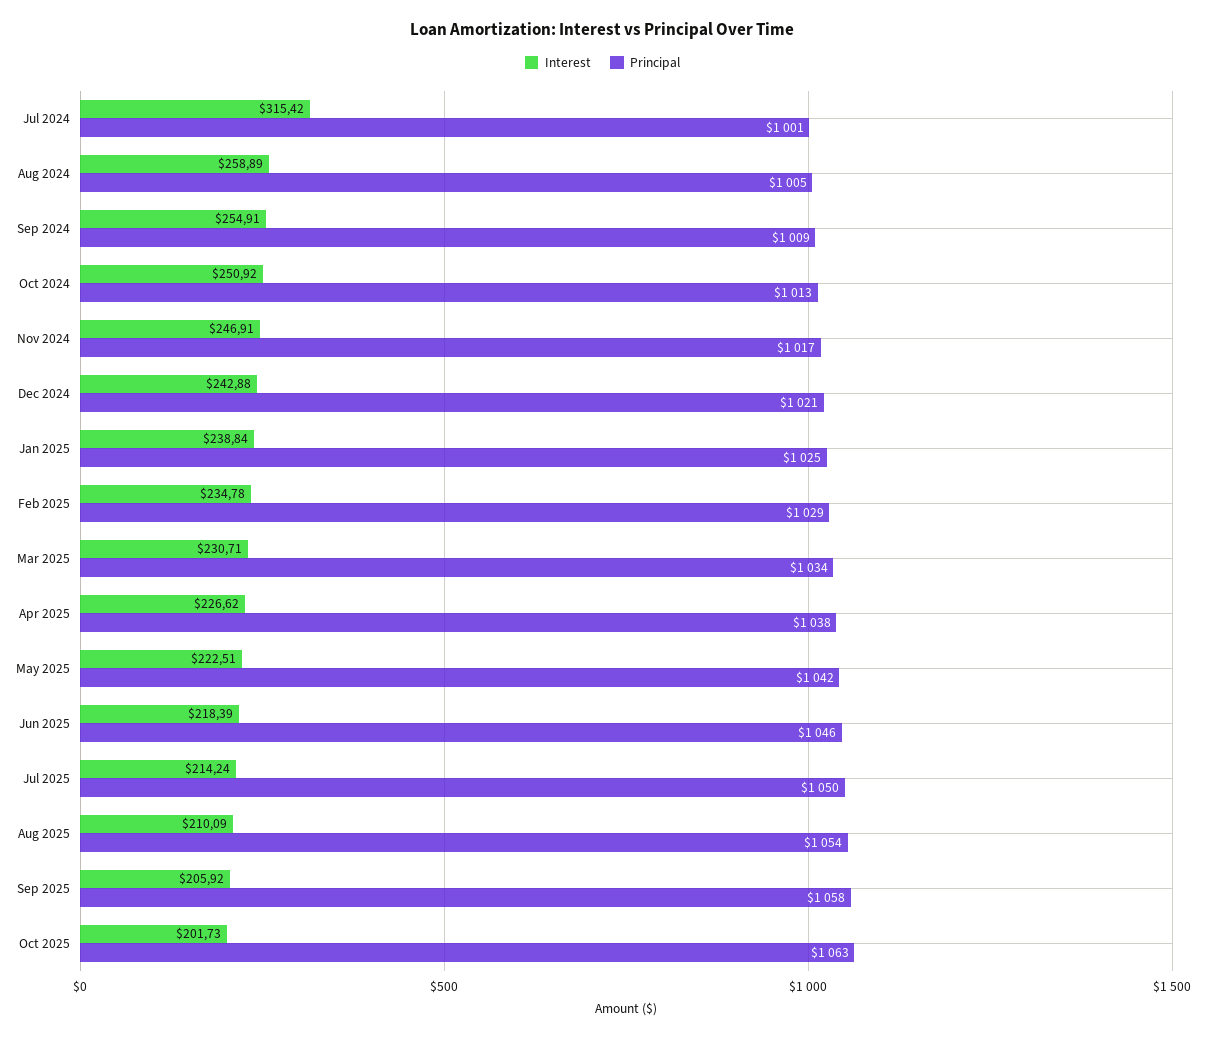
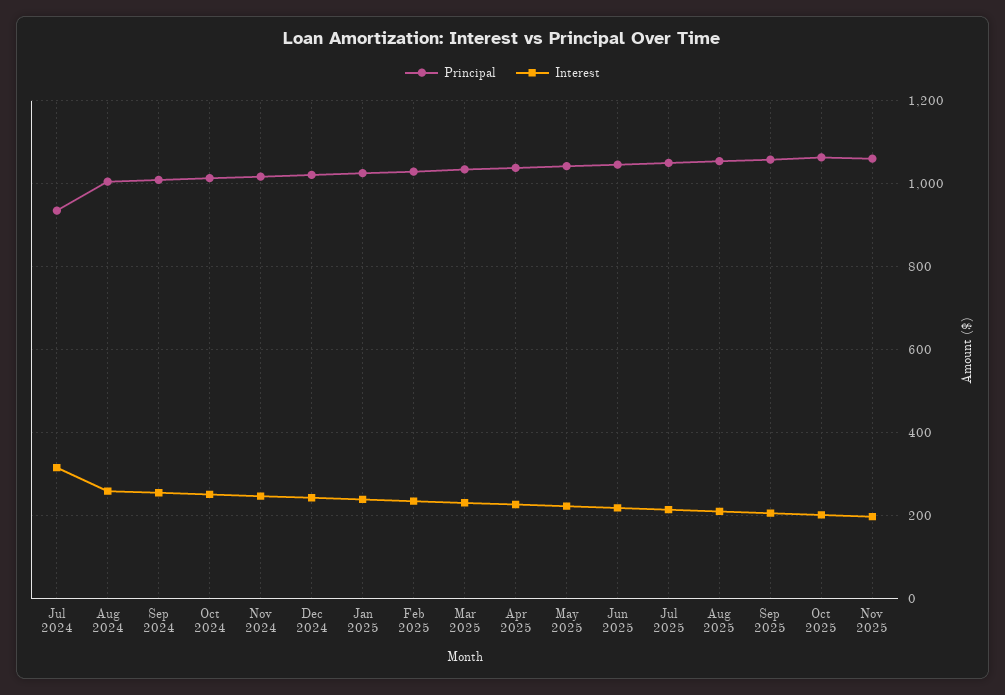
Principal, Jul 2024: 1001 -> 940
Principal, Nov 2025: none -> 1060
Interest, Nov 2025: none -> 200

